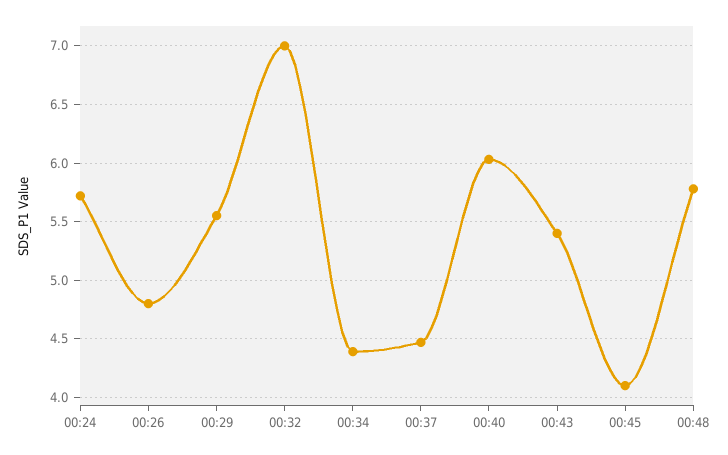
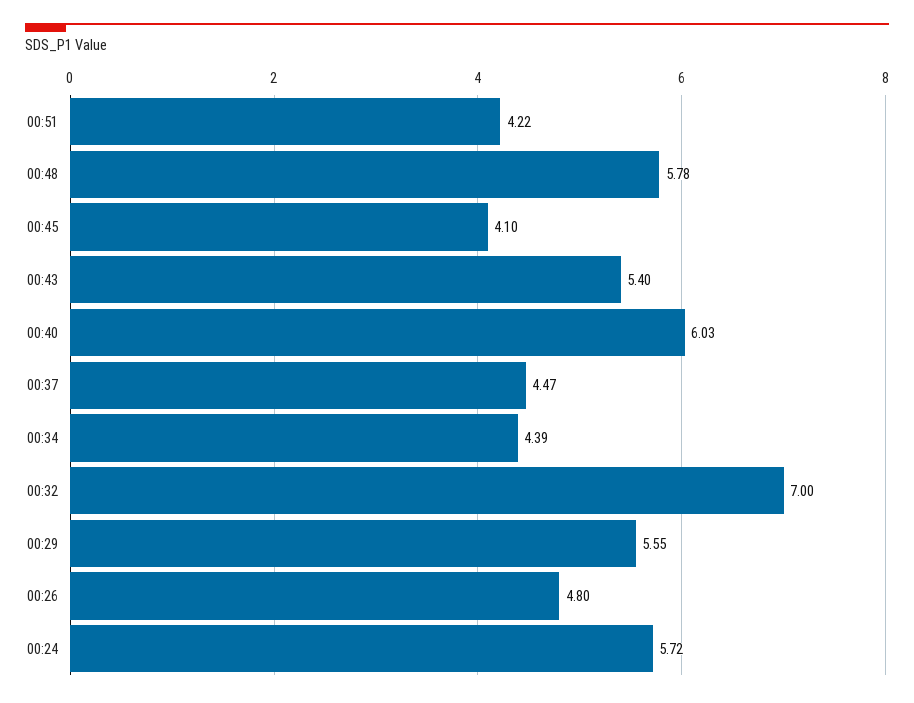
00:51: none -> 4.22

